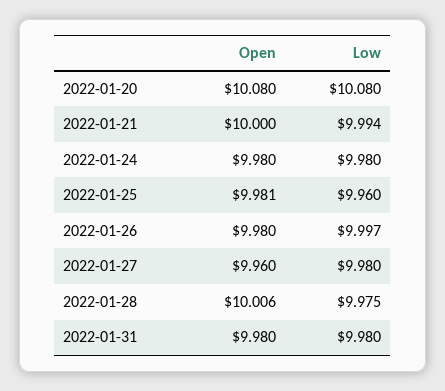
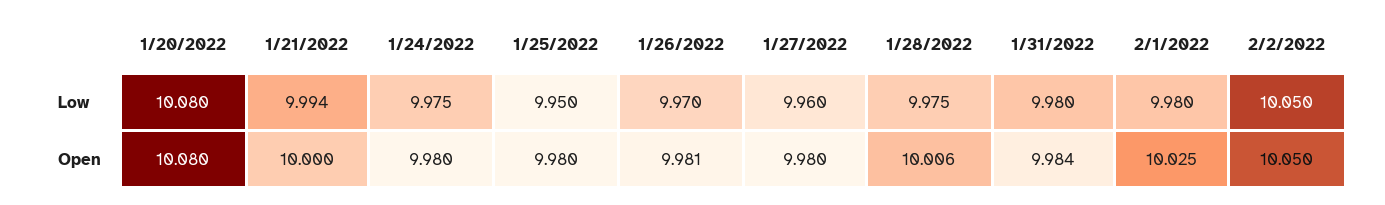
Low, 2022-01-24: 9.98 -> 9.975
Open, 2022-01-25: 9.981 -> 9.98
Low, 2022-01-25: 9.96 -> 9.95
Open, 2022-01-26: 9.98 -> 9.981
Low, 2022-01-26: 9.997 -> 9.97
Open, 2022-01-27: 9.96 -> 9.98
Low, 2022-01-27: 9.98 -> 9.96
Open, 2022-01-31: 9.98 -> 9.984
Low, 2/1/2022: none -> 9.98
Low, 2/2/2022: none -> 10.05
Open, 2/1/2022: none -> 10.025
Open, 2/2/2022: none -> 10.05

